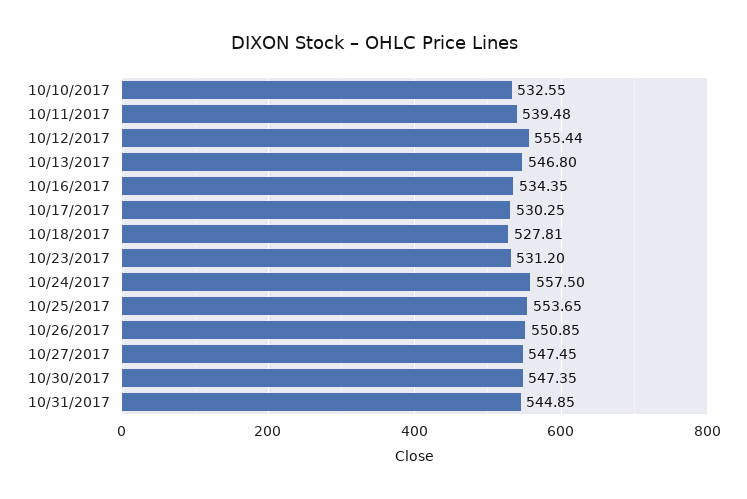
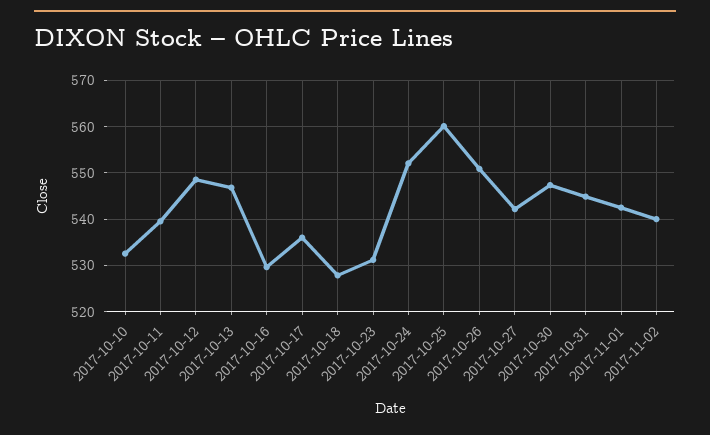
10/12/2017: 555.44 -> 548
10/16/2017: 534.35 -> 530
10/17/2017: 530.25 -> 536
10/24/2017: 557.5 -> 552
10/25/2017: 553.65 -> 560
10/27/2017: 547.45 -> 542
2017-11-01: none -> 542
2017-11-02: none -> 540

